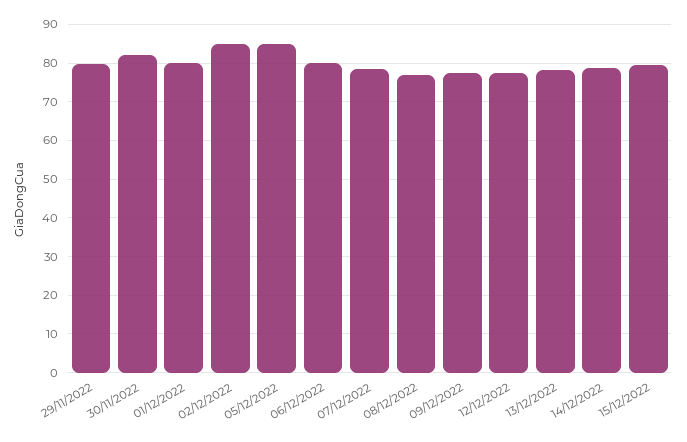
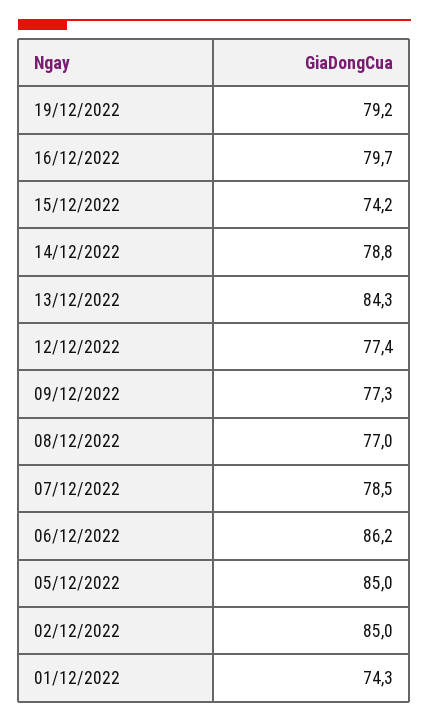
29/11/2022: 80 -> none
30/11/2022: 82 -> none
01/12/2022: 80 -> 74.3
06/12/2022: 80 -> 86.2
13/12/2022: 78 -> 84.3
15/12/2022: 80 -> 74.2
19/12/2022: none -> 79.2
16/12/2022: none -> 79.7

